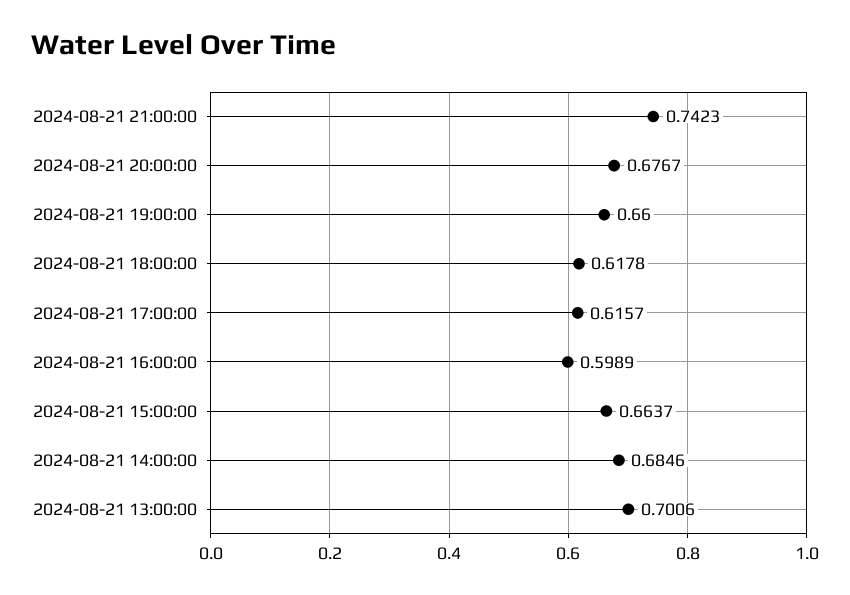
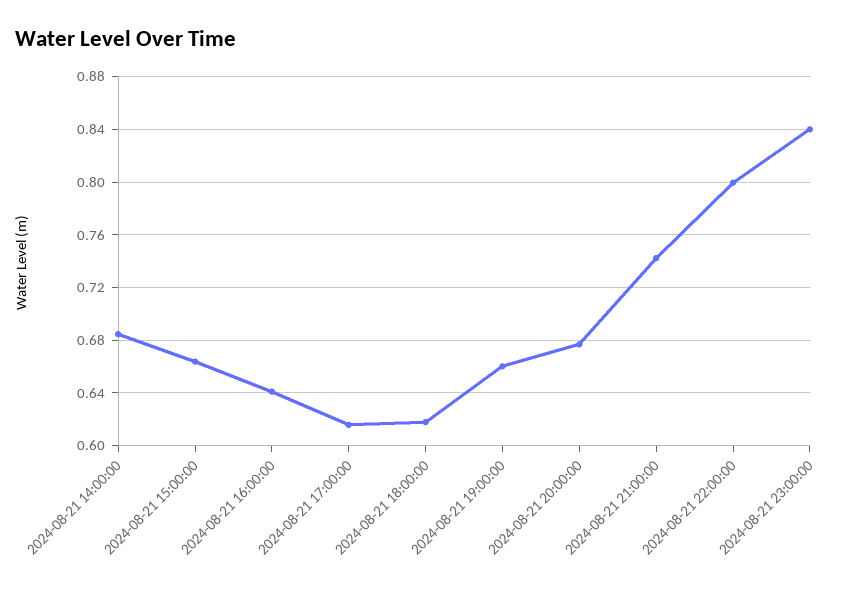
2024-08-21 16:00:00: 0.5989 -> 0.64
2024-08-21 13:00:00: 0.7006 -> none
2024-08-21 22:00:00: none -> 0.8
2024-08-21 23:00:00: none -> 0.84

